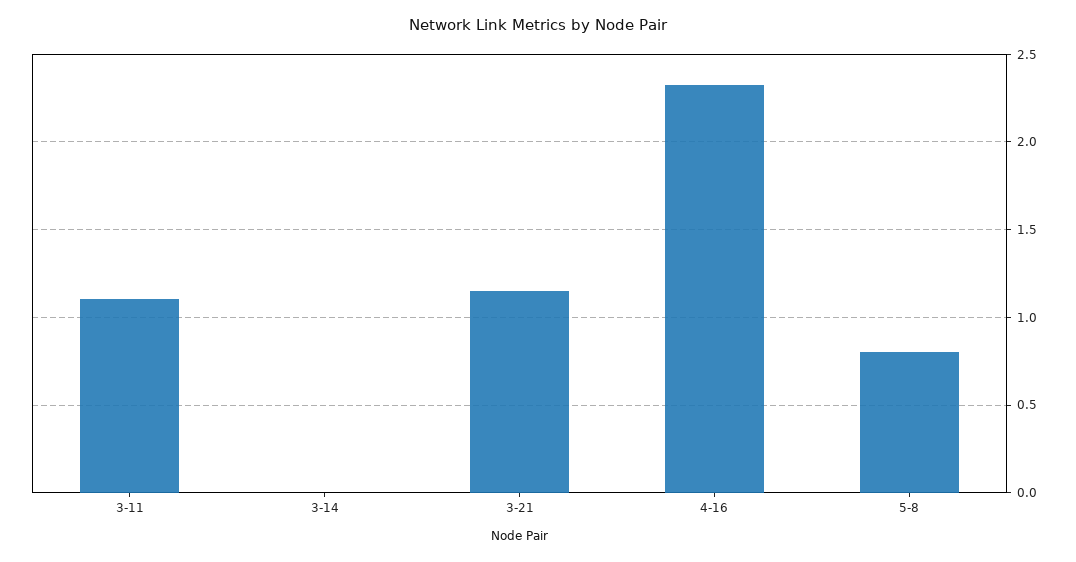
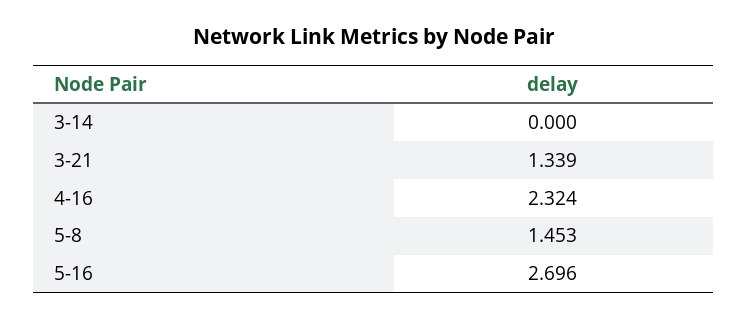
3-11: 1.1 -> none
3-21: 1.15 -> 1.339
5-8: 0.8 -> 1.453
5-16: none -> 2.696

